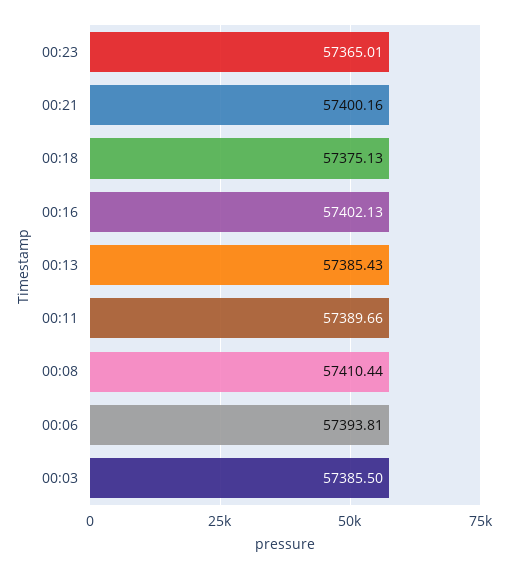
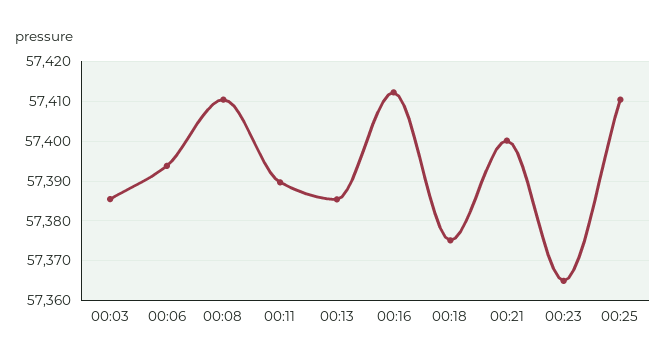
00:16: 57402.13 -> 57412
00:25: none -> 57410

